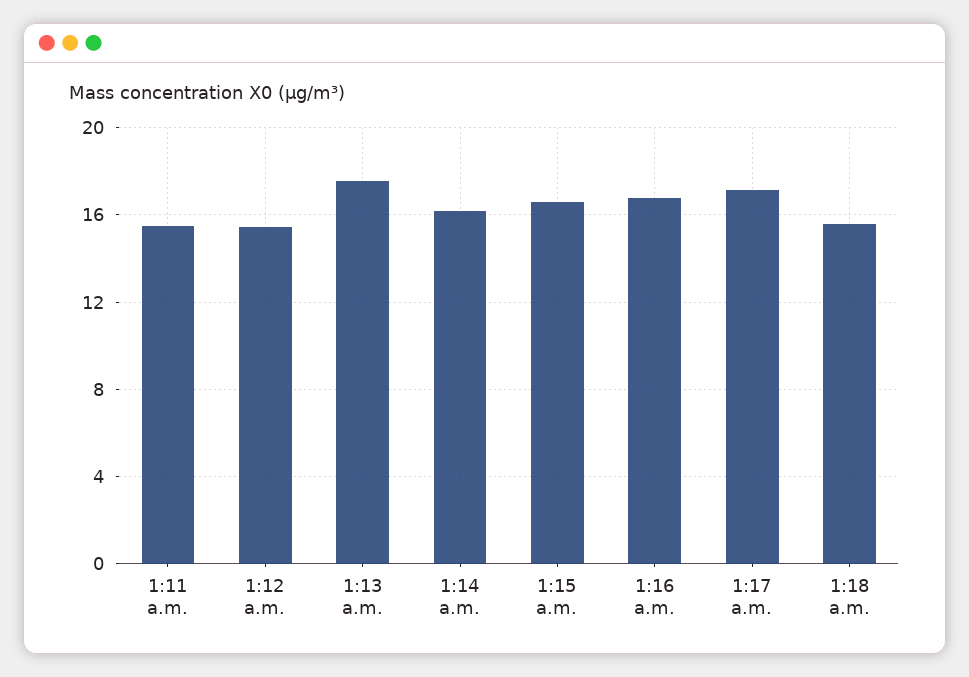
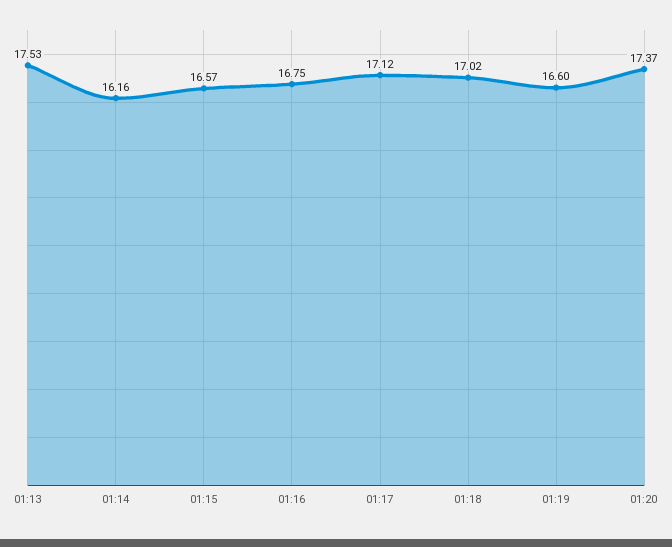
1:11 a.m.: 15.5 -> none
1:12 a.m.: 15.5 -> none
1:18 a.m.: 15.5 -> 17.02
01:19: none -> 16.6
01:20: none -> 17.37

